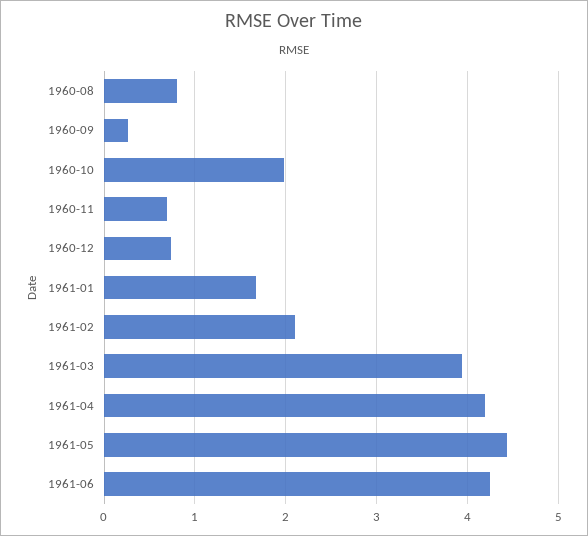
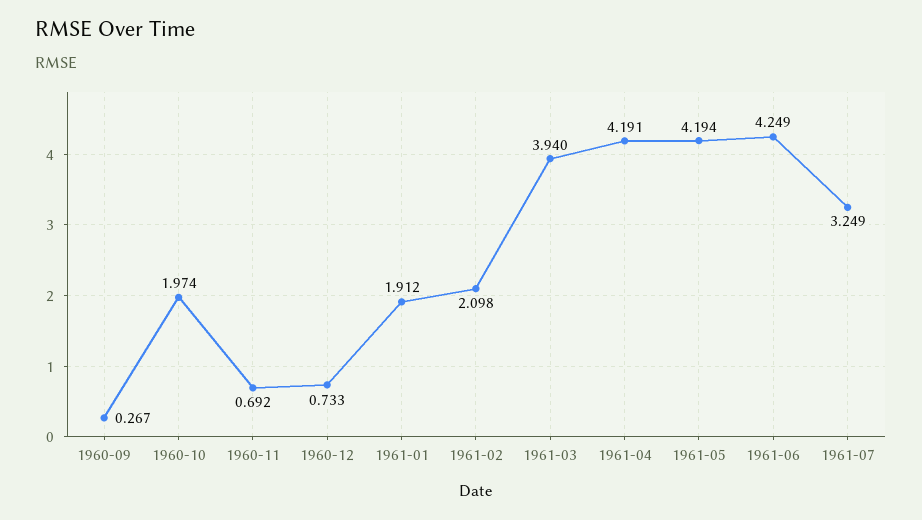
1960-08: 0.8 -> none
1961-01: 1.7 -> 1.912
1961-05: 4.4 -> 4.194
1961-07: none -> 3.249

